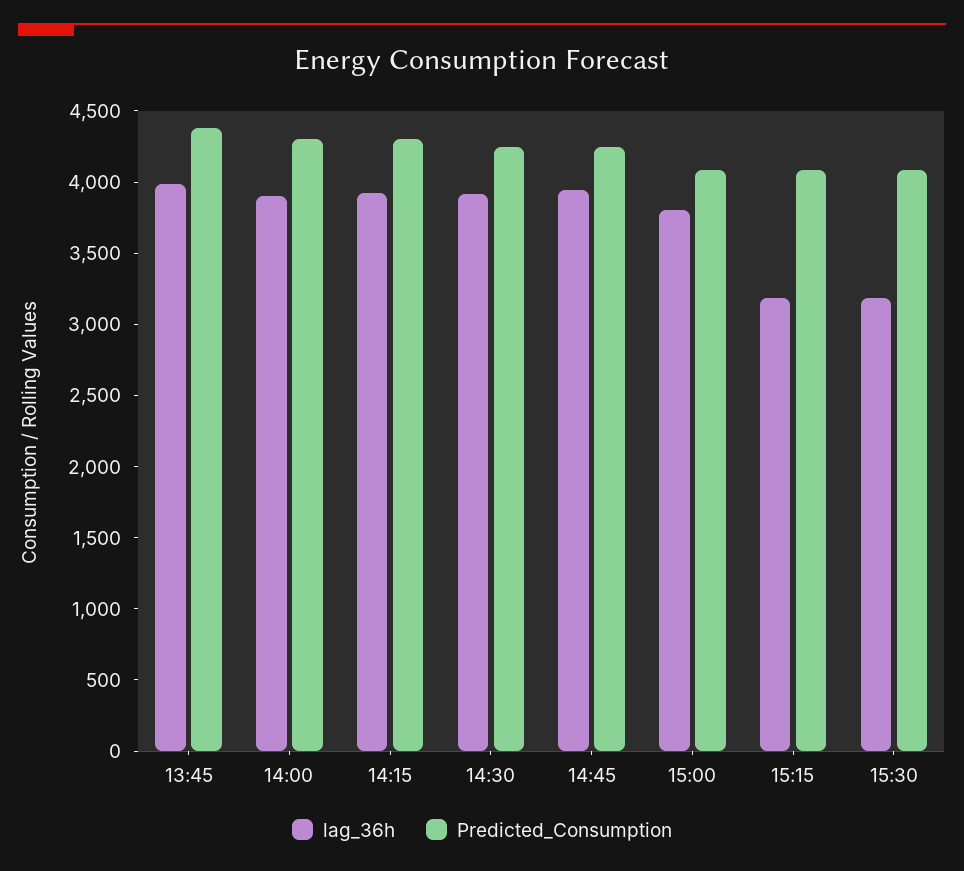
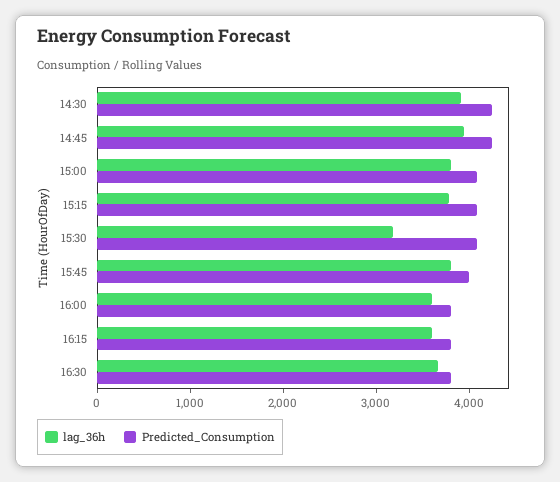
lag_36h, 13:45: 4000 -> none
Predicted_Consumption, 13:45: 4400 -> none
lag_36h, 14:00: 3900 -> none
Predicted_Consumption, 14:00: 4300 -> none
lag_36h, 14:15: 3900 -> none
Predicted_Consumption, 14:15: 4300 -> none
lag_36h, 15:15: 3200 -> 3800
lag_36h, 15:45: none -> 3800
Predicted_Consumption, 15:45: none -> 4000
lag_36h, 16:00: none -> 3600
Predicted_Consumption, 16:00: none -> 3800
lag_36h, 16:15: none -> 3600
Predicted_Consumption, 16:15: none -> 3800
lag_36h, 16:30: none -> 3600
Predicted_Consumption, 16:30: none -> 3800

